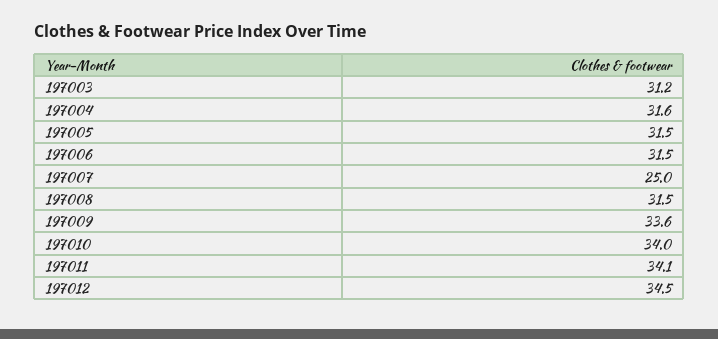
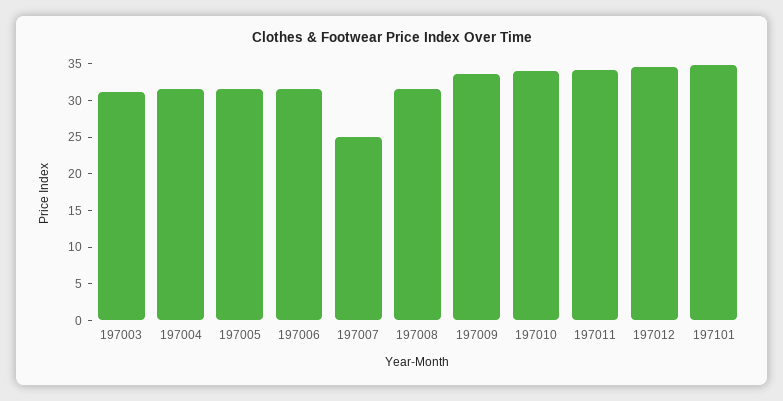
197101: none -> 35

